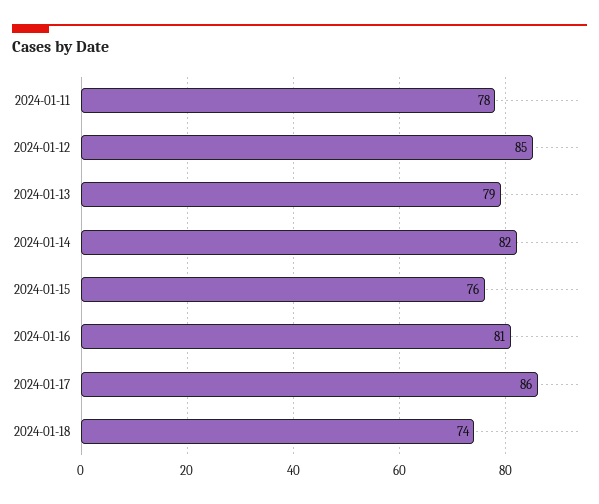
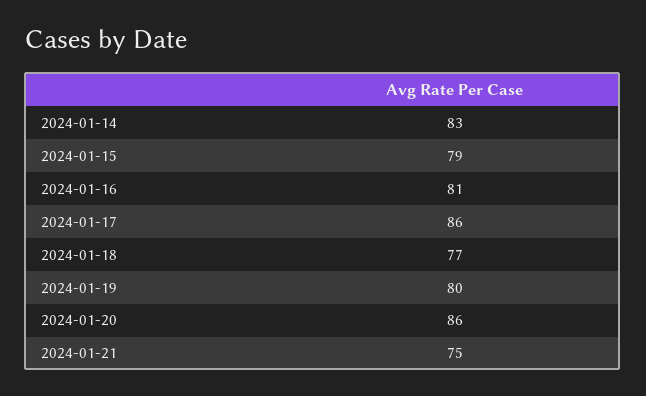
2024-01-11: 78 -> none
2024-01-12: 85 -> none
2024-01-13: 79 -> none
2024-01-14: 82 -> 83
2024-01-15: 76 -> 79
2024-01-18: 74 -> 77
2024-01-19: none -> 80
2024-01-20: none -> 86
2024-01-21: none -> 75

